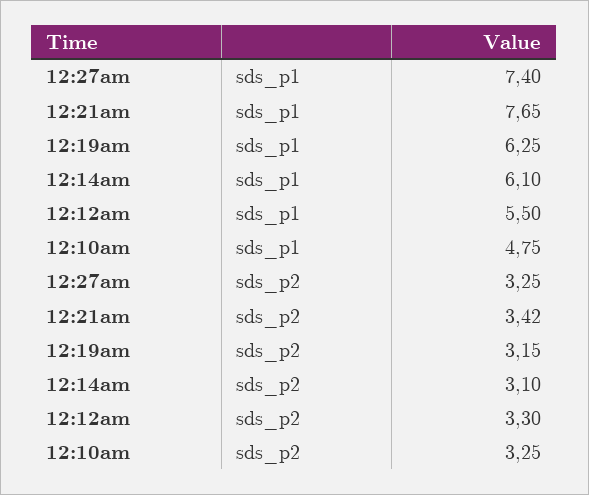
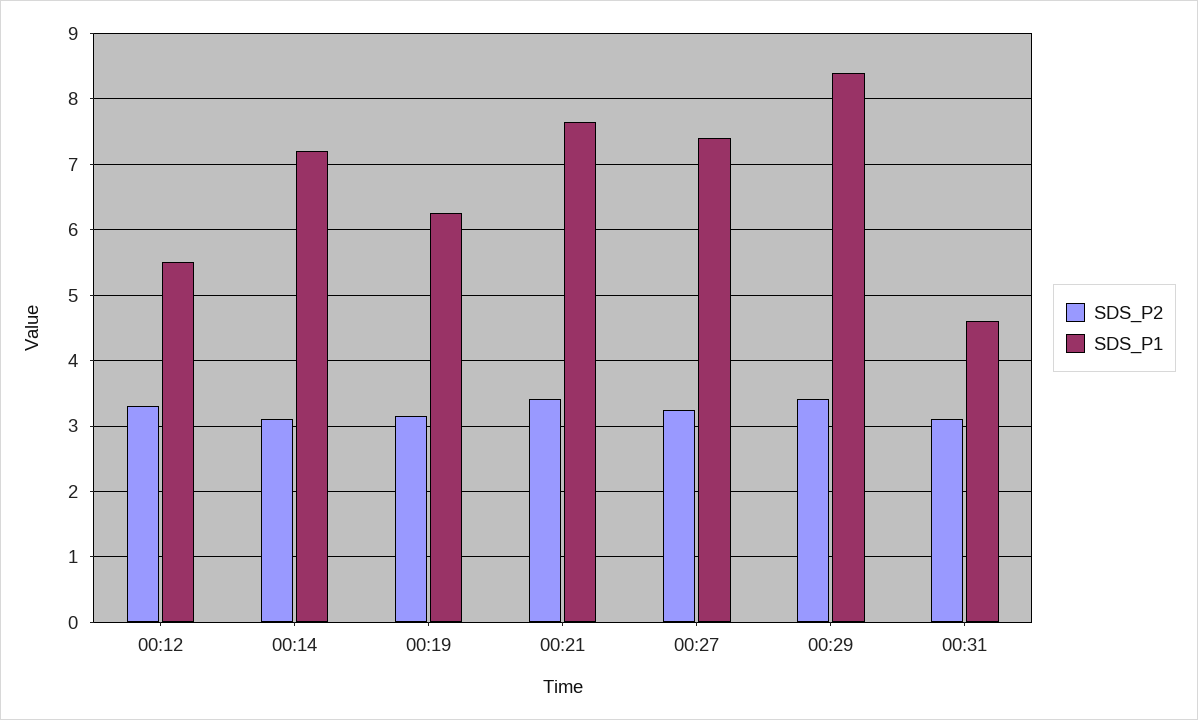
sds_p1, 12:14am: 6.1 -> 7.2
sds_p1, 12:10am: 4.75 -> none
sds_p2, 12:10am: 3.25 -> none
sds_p2, 00:29: none -> 3.4
sds_p1, 00:29: none -> 8.4
sds_p2, 00:31: none -> 3.1
sds_p1, 00:31: none -> 4.6

